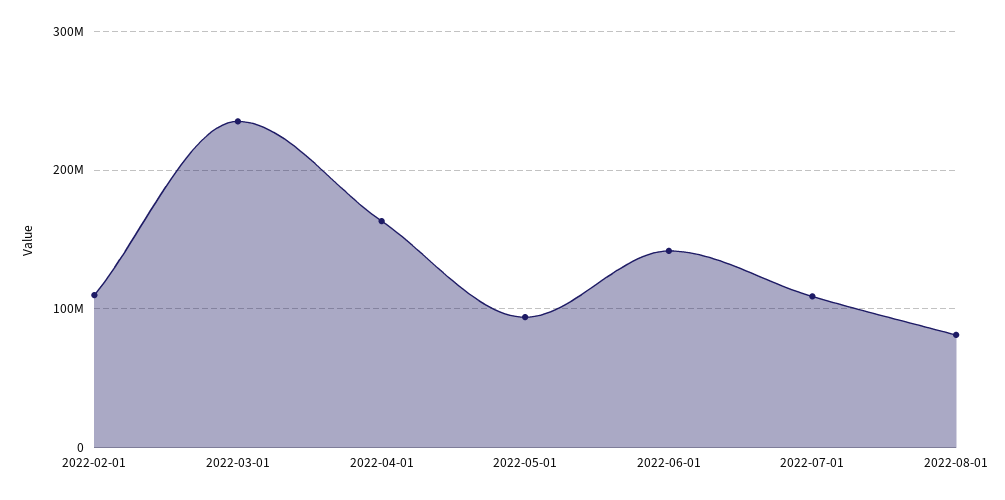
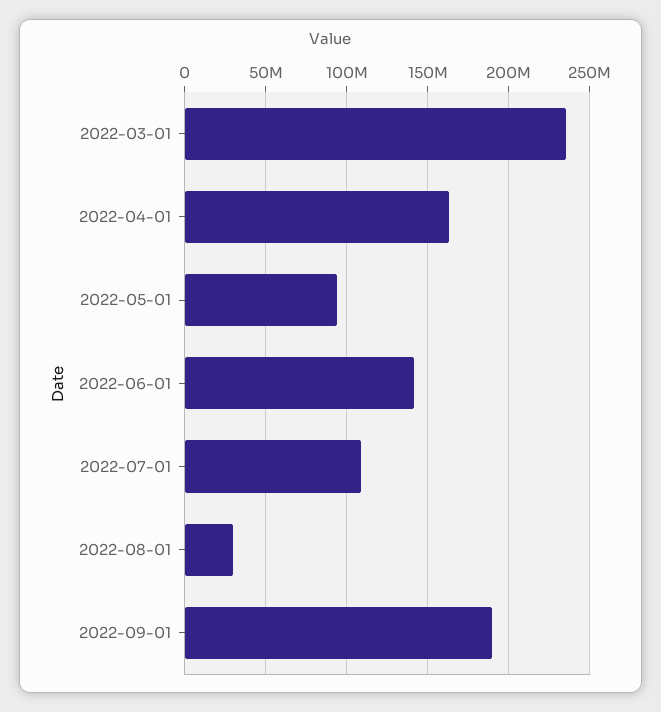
2022-02-01: 110000000 -> none
2022-08-01: 80000000 -> 30000000
2022-09-01: none -> 190000000

